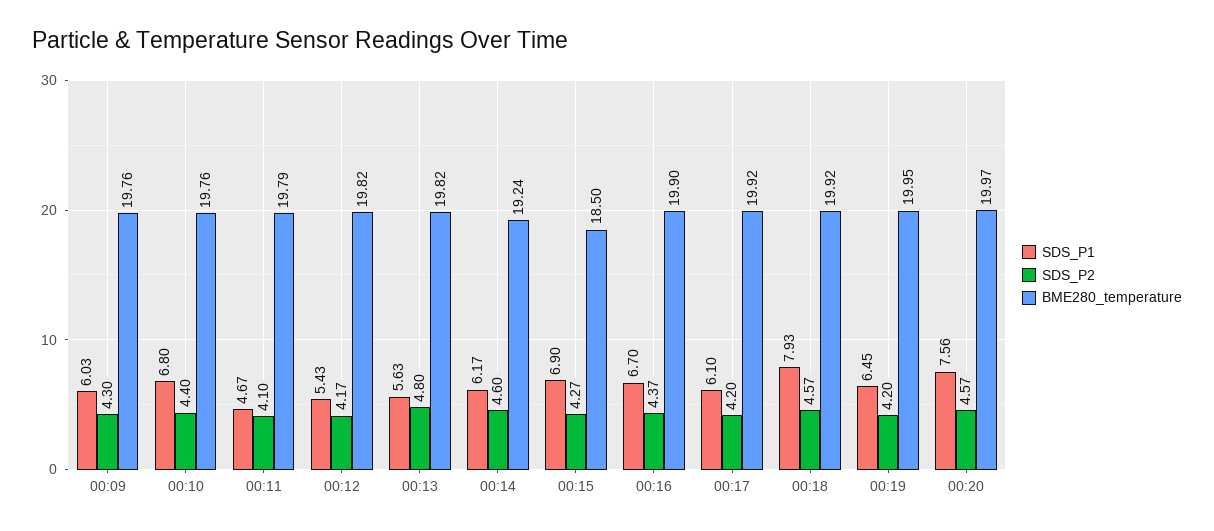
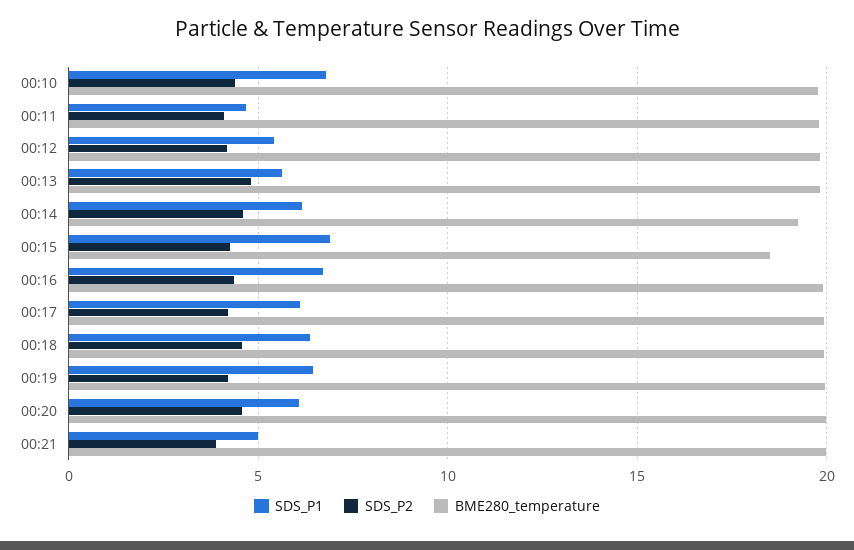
SDS_P1, 00:09: 6.03 -> none
SDS_P2, 00:09: 4.3 -> none
BME280_temperature, 00:09: 19.76 -> none
SDS_P1, 00:18: 7.93 -> 6.5
SDS_P1, 00:20: 7.56 -> 6
SDS_P1, 00:21: none -> 5
SDS_P2, 00:21: none -> 4
BME280_temperature, 00:21: none -> 20

